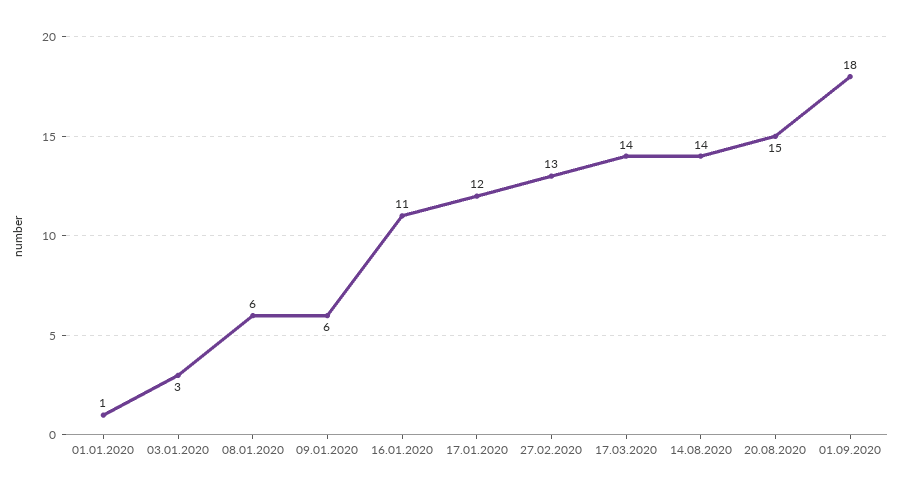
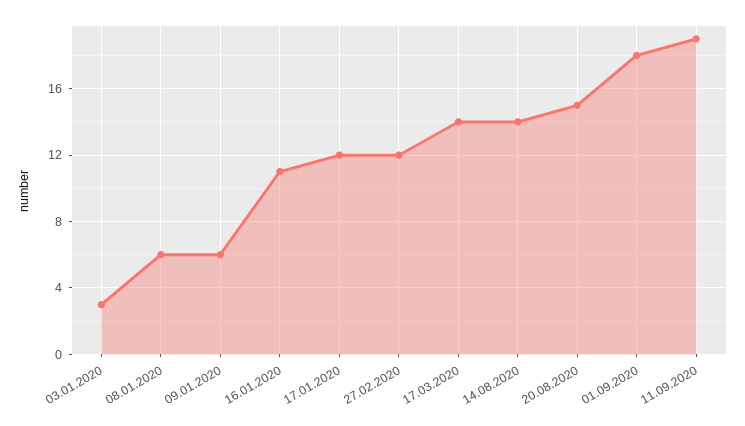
01.01.2020: 1 -> none
27.02.2020: 13 -> 12
11.09.2020: none -> 19

